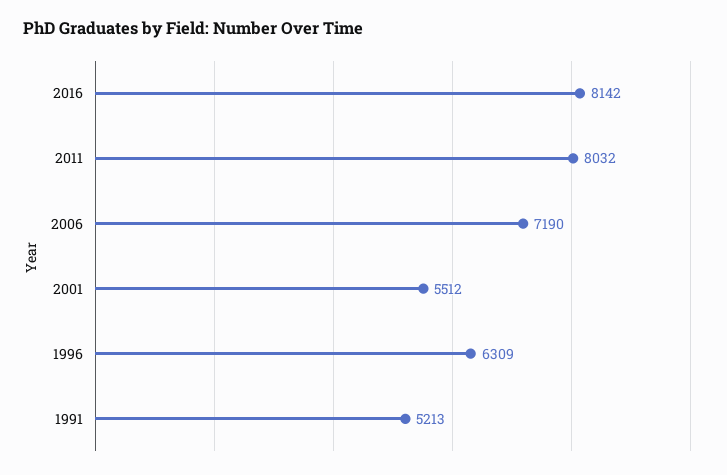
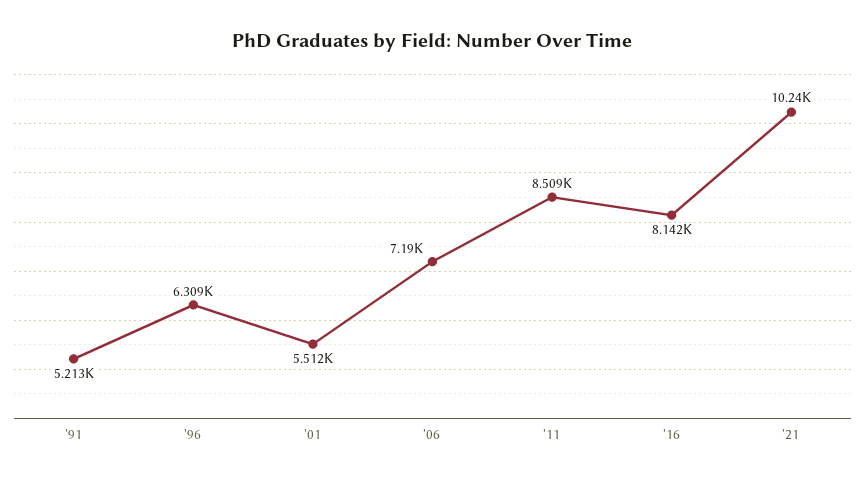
2011: 8032 -> 8509
'21: none -> 10240

